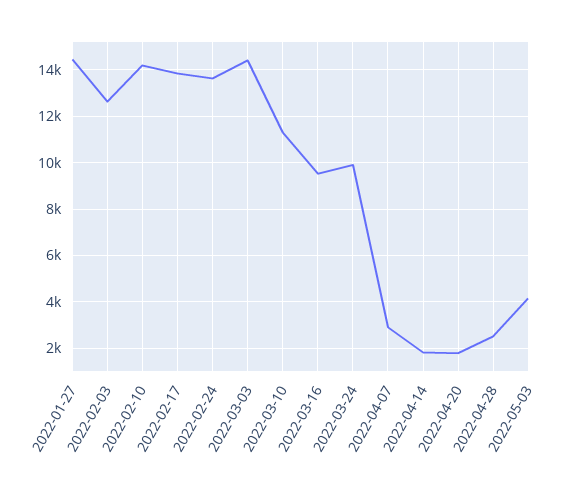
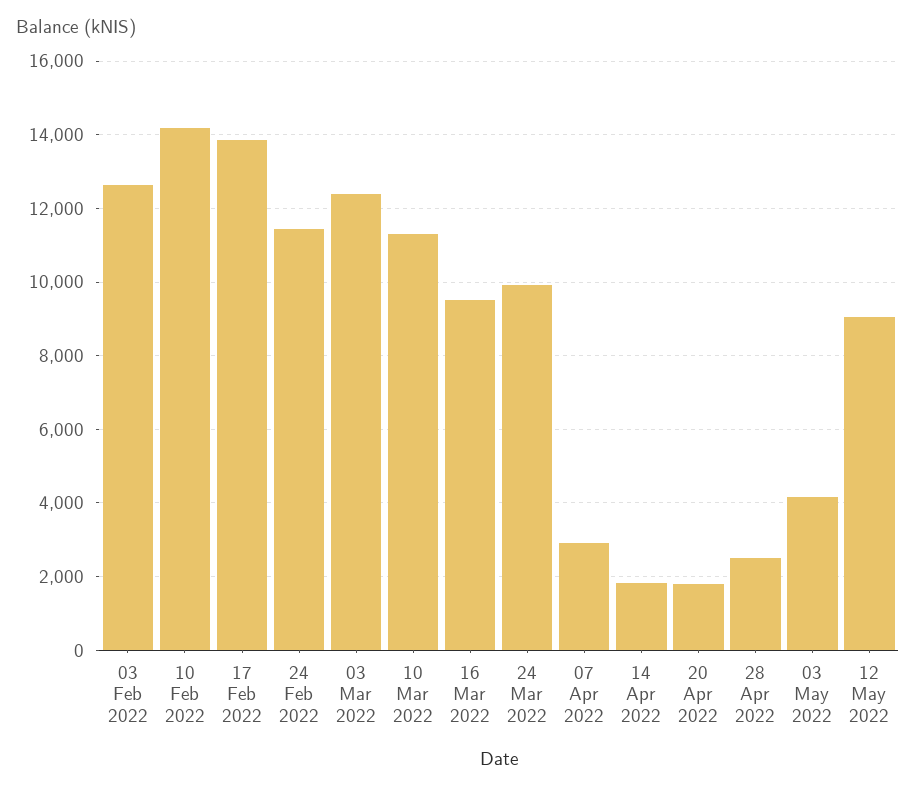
2022-01-27: 14500 -> none
2022-02-24: 13500 -> 11400
2022-03-03: 14500 -> 12400
12 May 2022: none -> 9000

